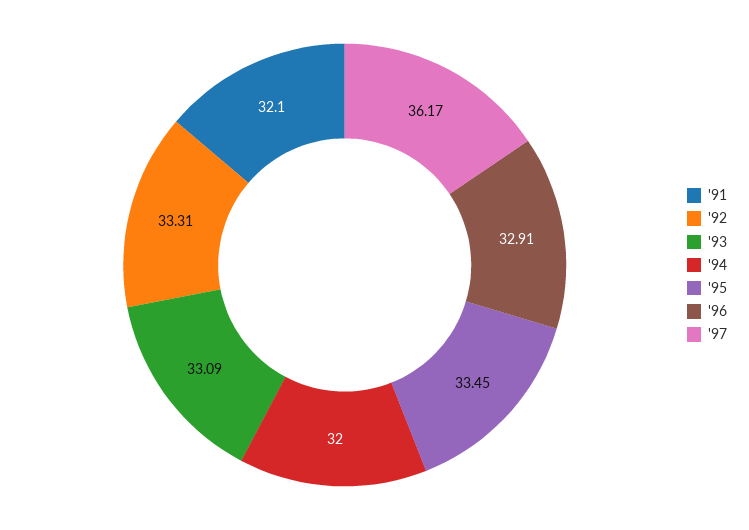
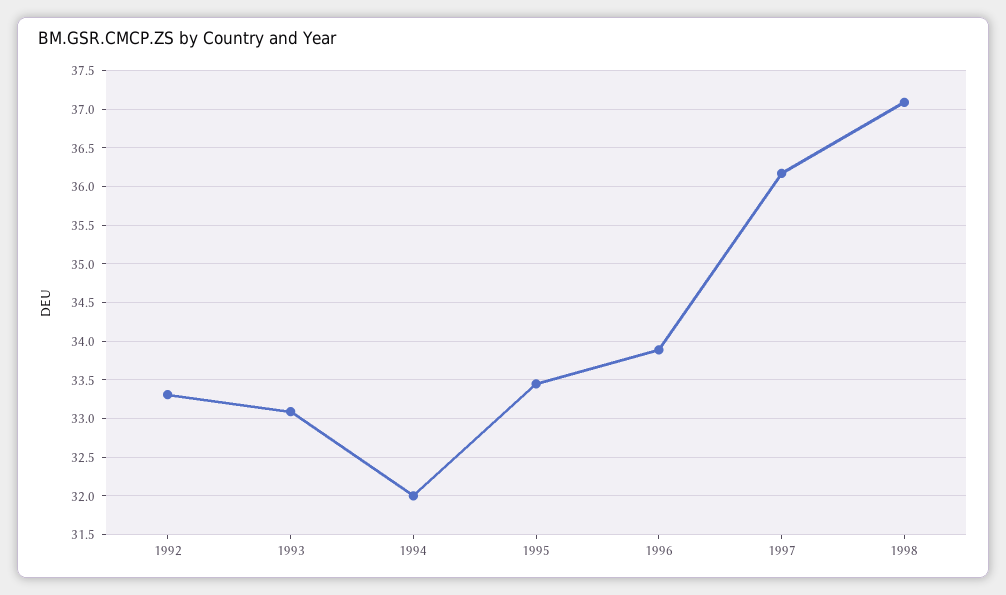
'91: 32.1 -> none
'96: 32.91 -> 33.9
1998: none -> 37.1

